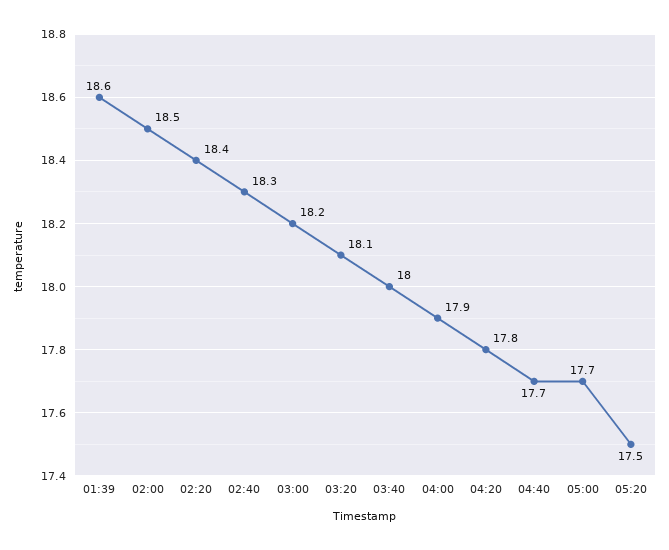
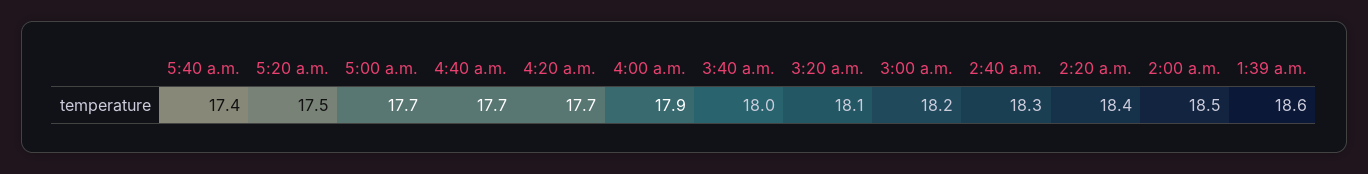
04:20: 17.8 -> 17.7
5:40 a.m.: none -> 17.4

